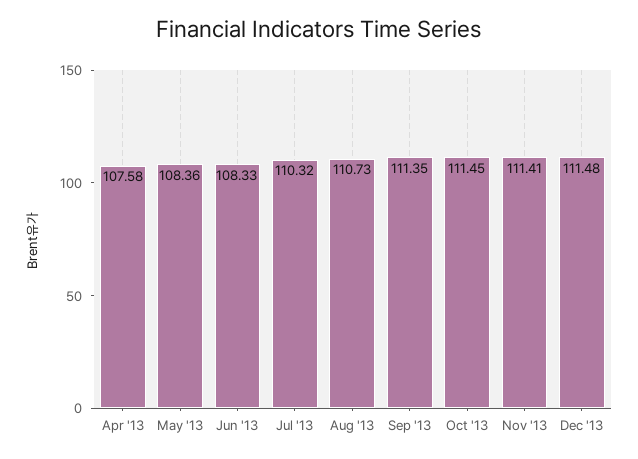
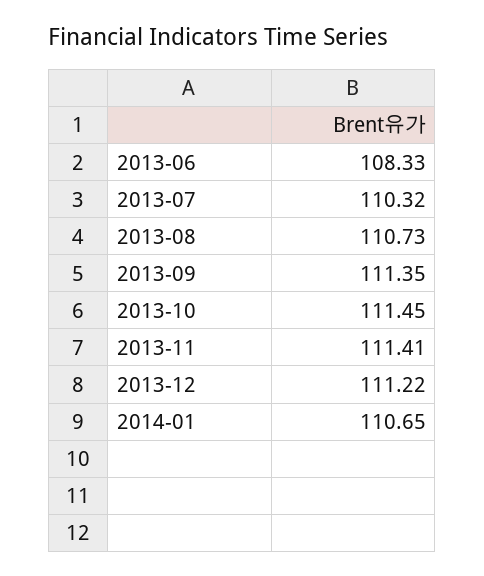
Apr '13: 107.58 -> none
May '13: 108.36 -> none
Dec '13: 111.48 -> 111.22
2014-01: none -> 110.65

